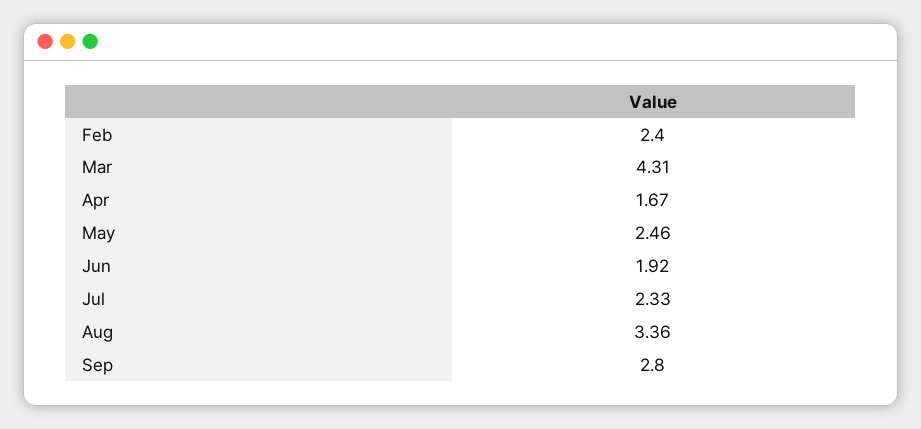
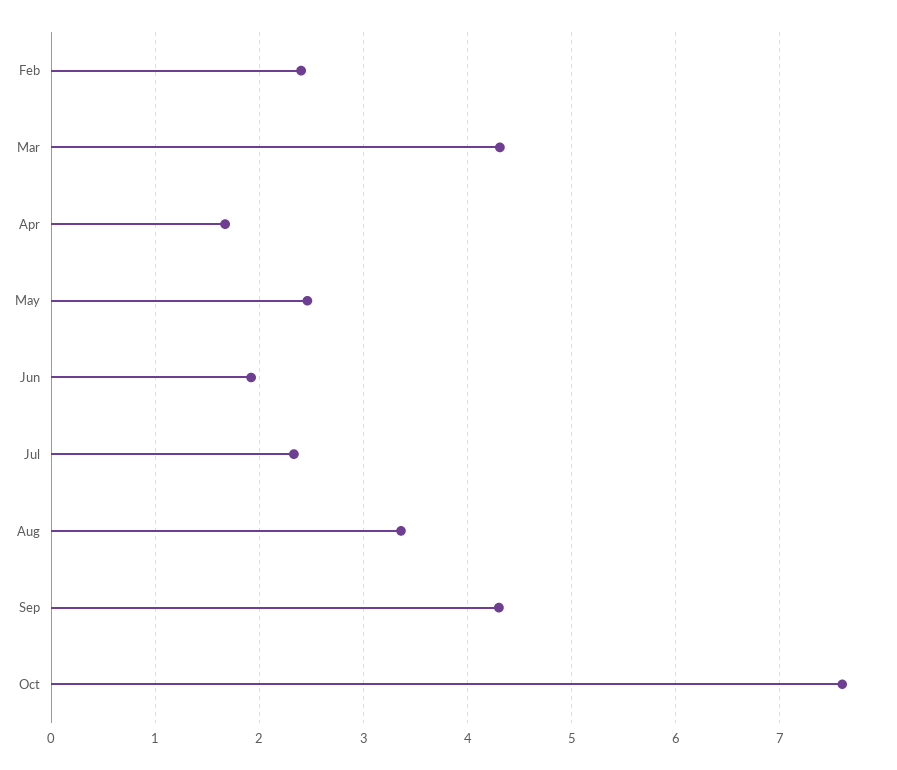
Sep: 2.8 -> 4.3
Oct: none -> 7.6

